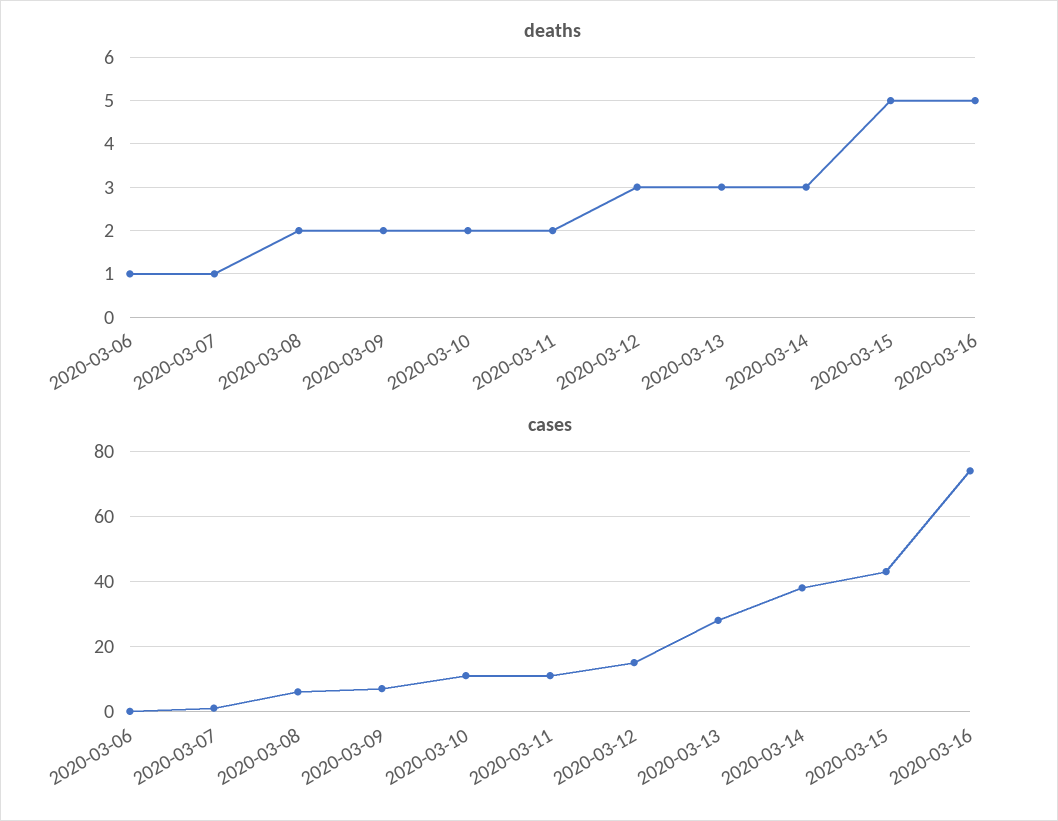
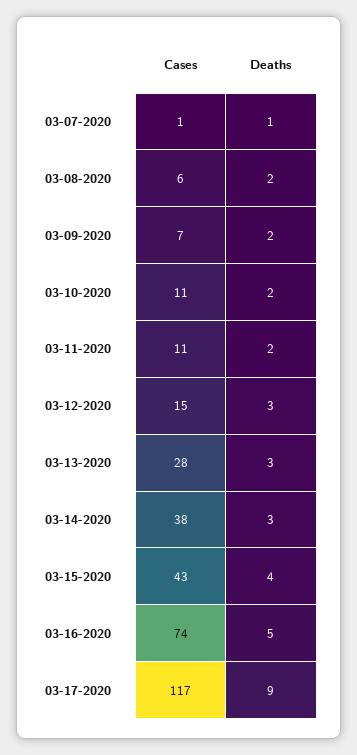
deaths, 2020-03-06: 1 -> none
deaths, 2020-03-15: 5 -> 4
cases, 2020-03-06: 0 -> none
cases, 03-17-2020: none -> 117
deaths, 03-17-2020: none -> 9

